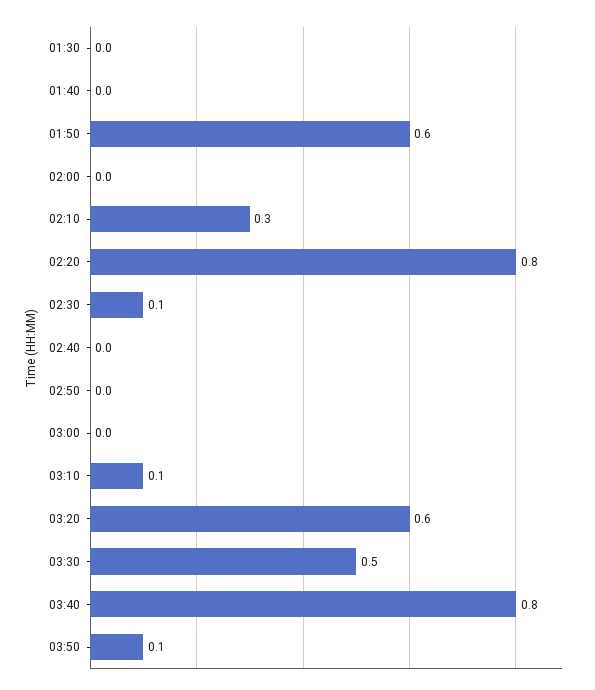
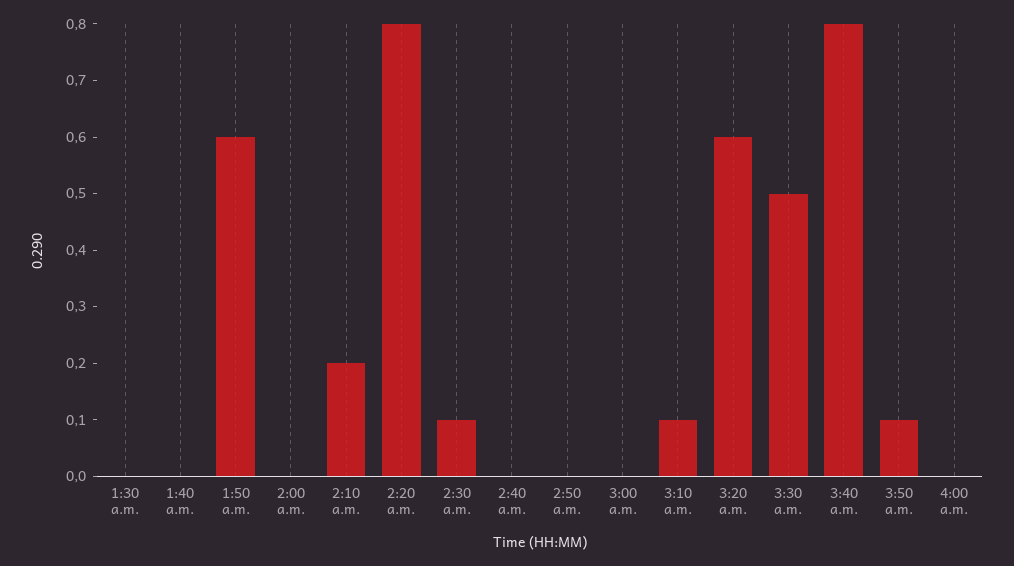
02:10: 0.3 -> 0.2
4:00 a.m.: none -> 0

